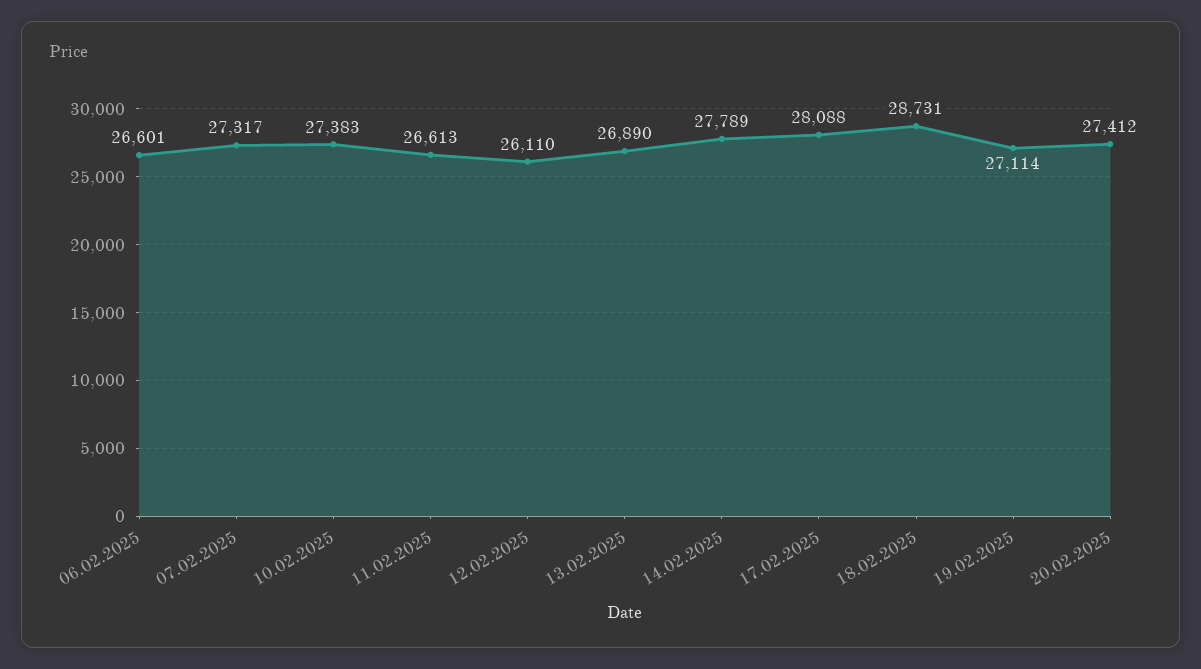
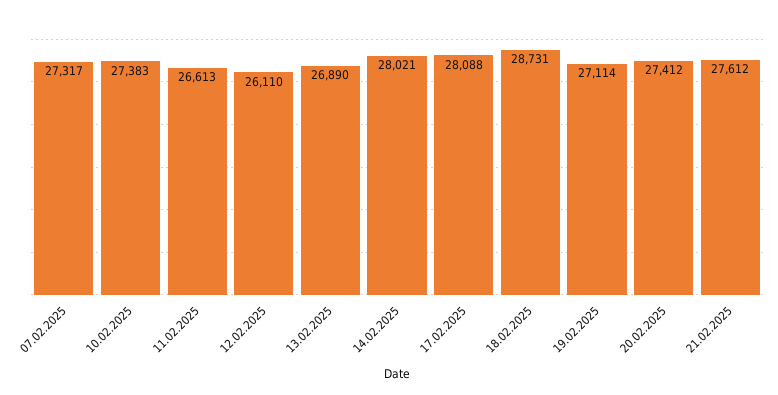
06.02.2025: 26601 -> none
14.02.2025: 27789 -> 28021
21.02.2025: none -> 27612

